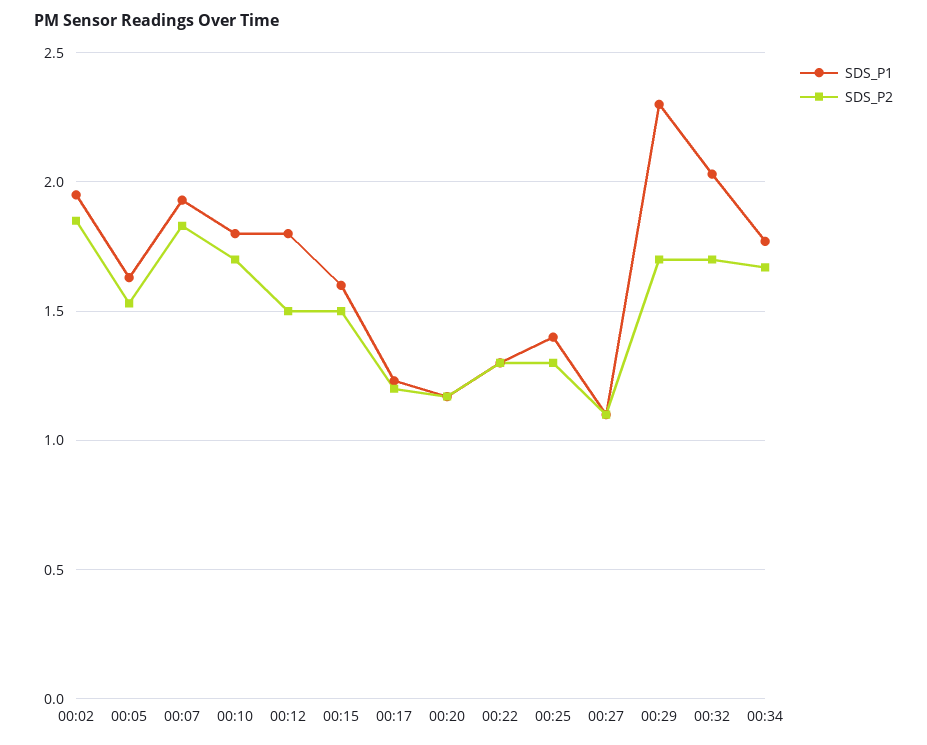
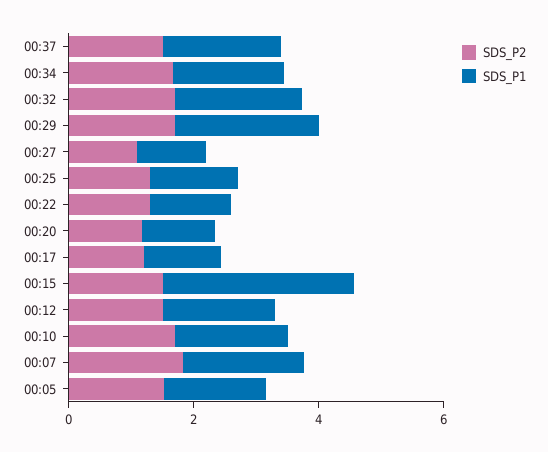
SDS_P1, 00:02: 1.95 -> none
SDS_P2, 00:02: 1.85 -> none
SDS_P1, 00:15: 1.6 -> 3
SDS_P2, 00:37: none -> 1.5
SDS_P1, 00:37: none -> 2

